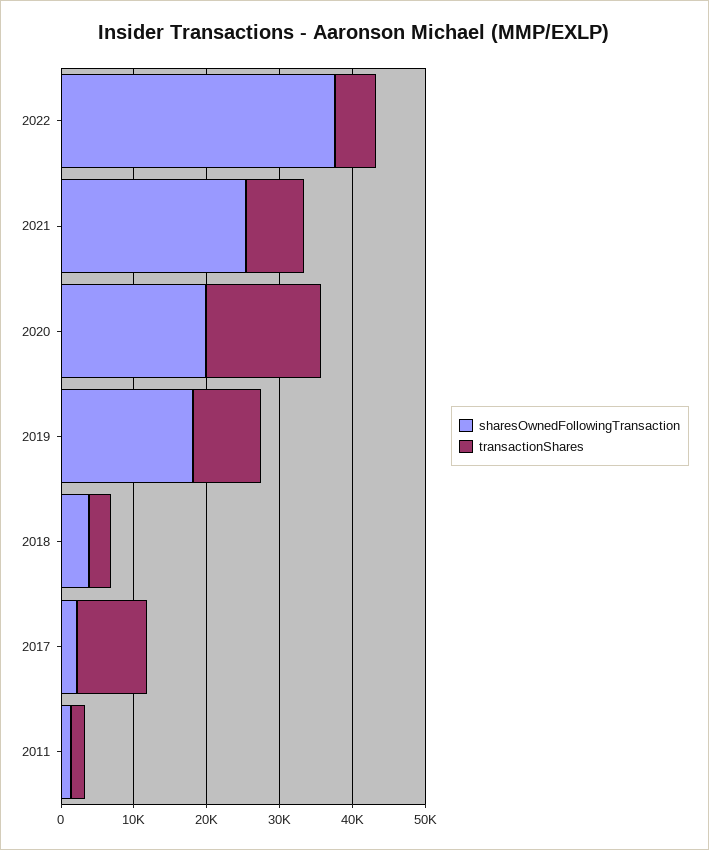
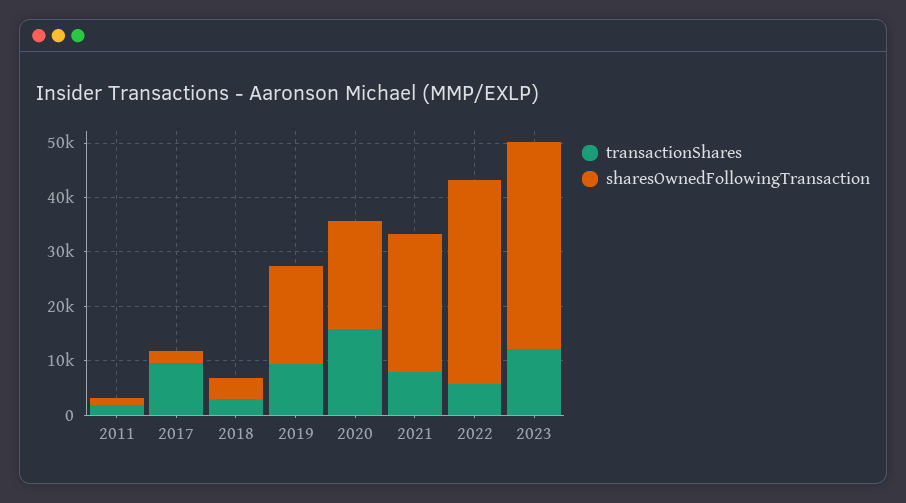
transactionShares, 2023: none -> 12000
sharesOwnedFollowingTransaction, 2023: none -> 38000

